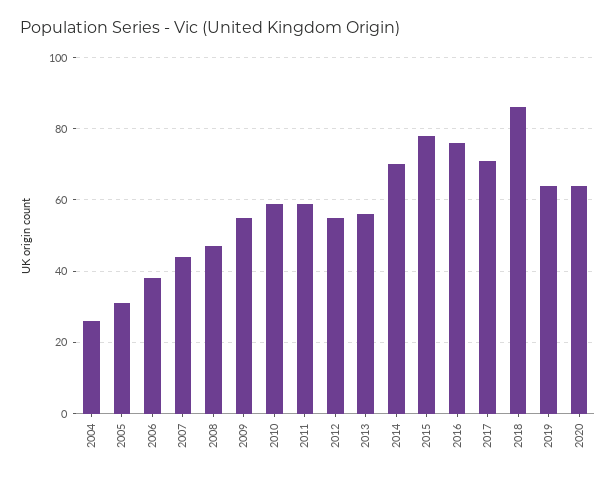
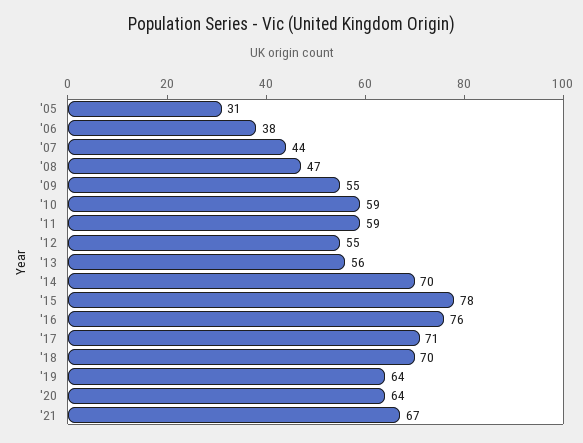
2004: 25 -> none
2018: 85 -> 70
'21: none -> 67

